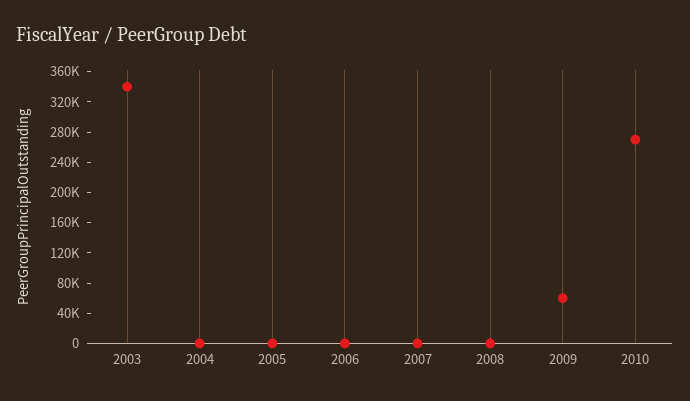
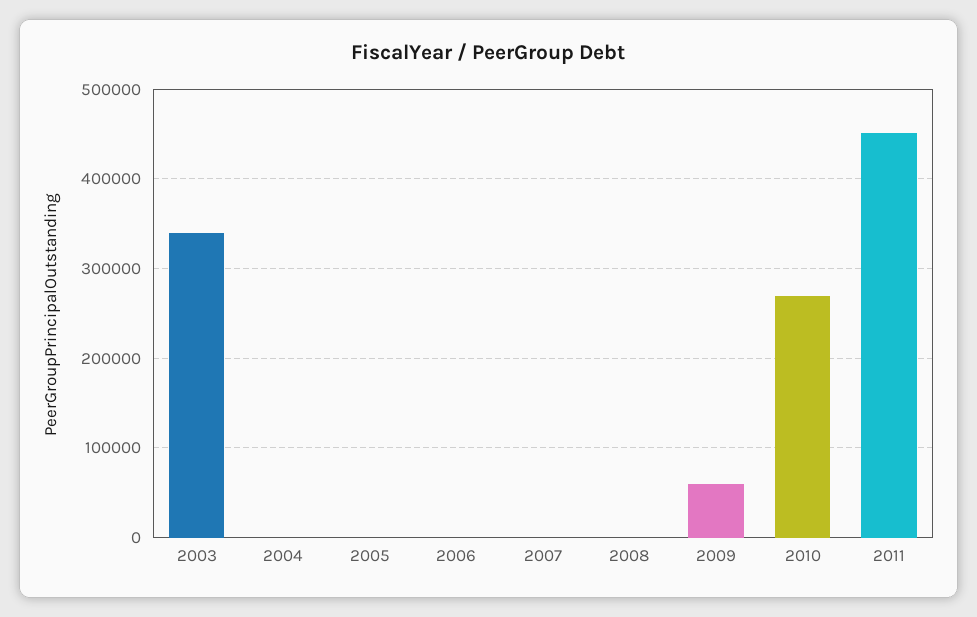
2011: none -> 450000

